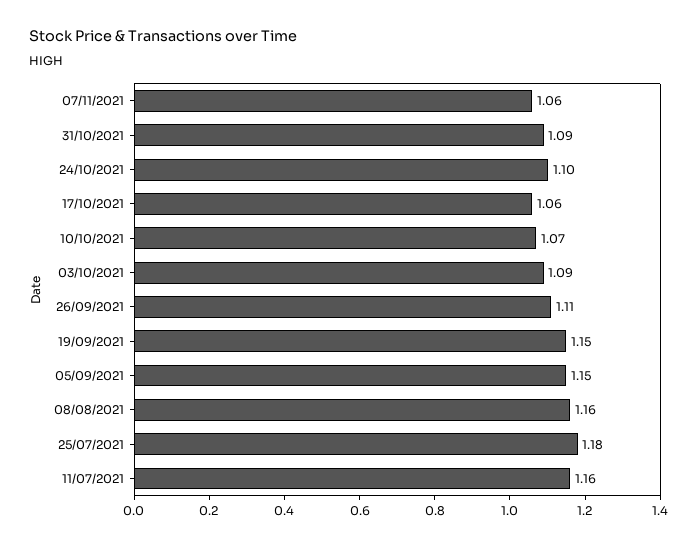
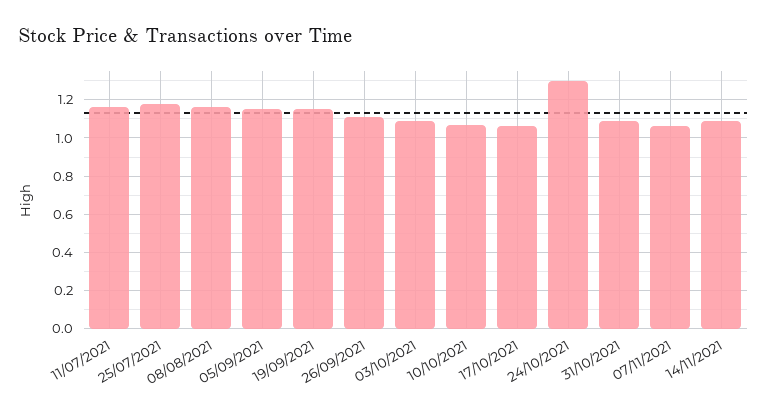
24/10/2021: 1.1 -> 1.3
14/11/2021: none -> 1.1

